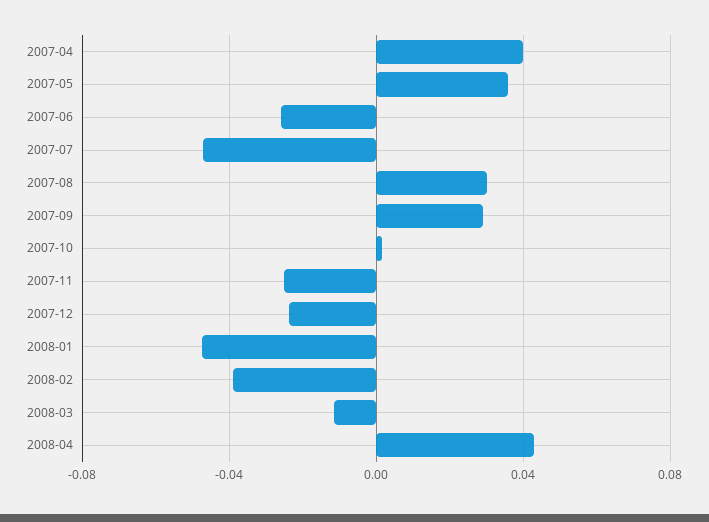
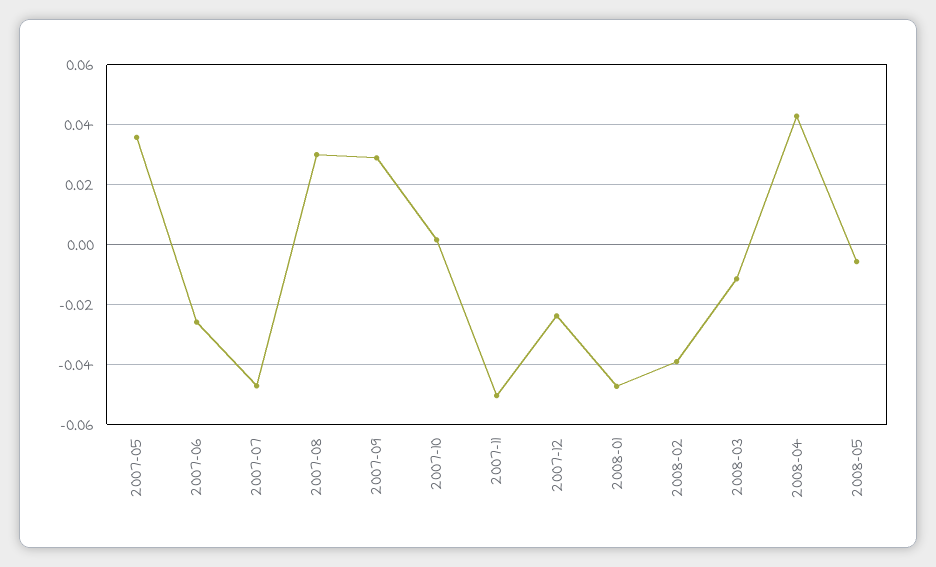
2007-04: 0.04 -> none
2007-11: -0.025 -> -0.05
2008-05: none -> -0.005

